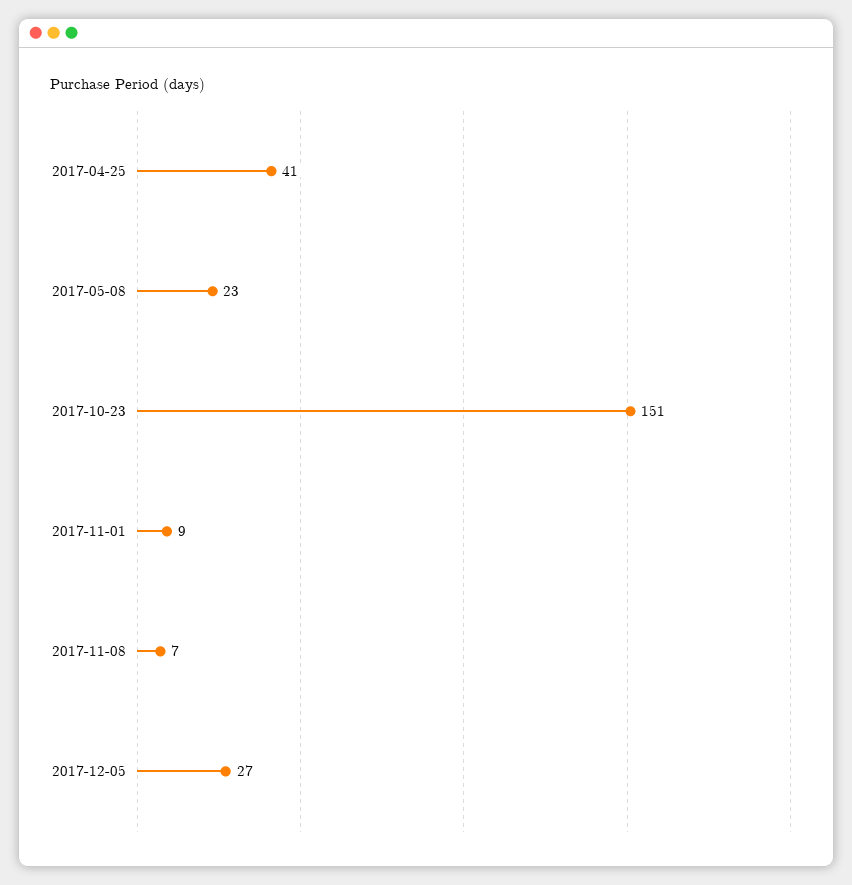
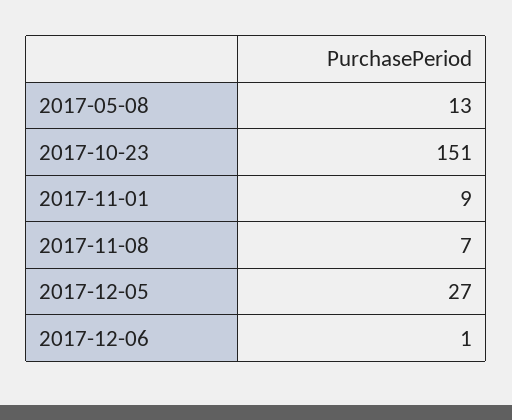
2017-04-25: 41 -> none
2017-05-08: 23 -> 13
2017-12-06: none -> 1

